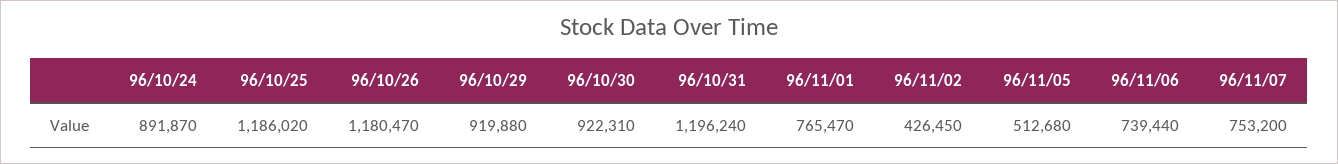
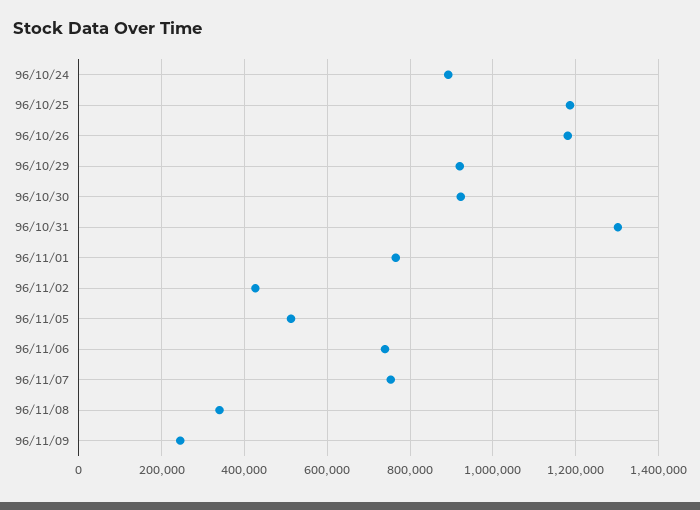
96/10/31: 1196240 -> 1300000
96/11/08: none -> 340000
96/11/09: none -> 240000

